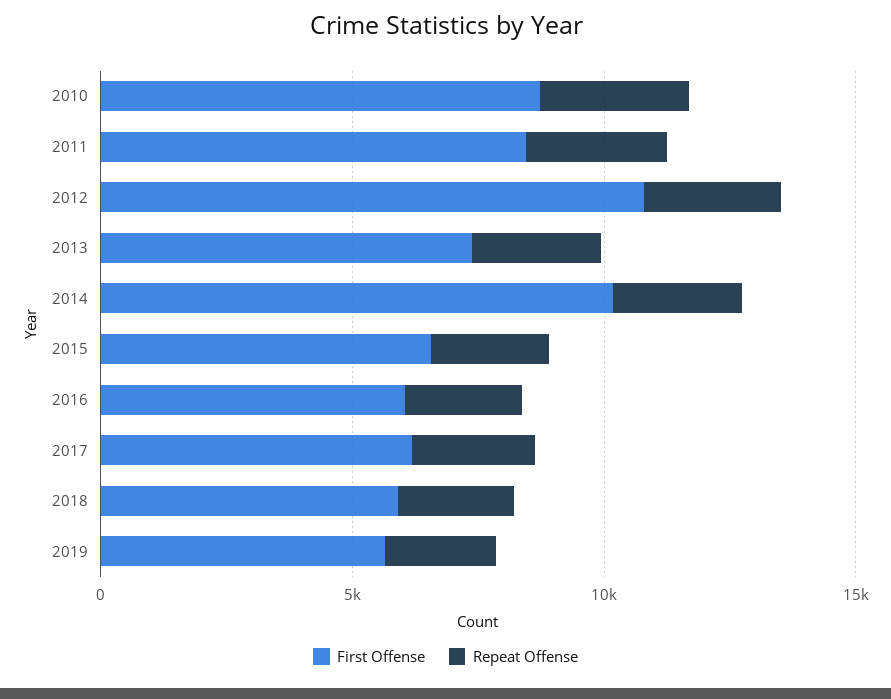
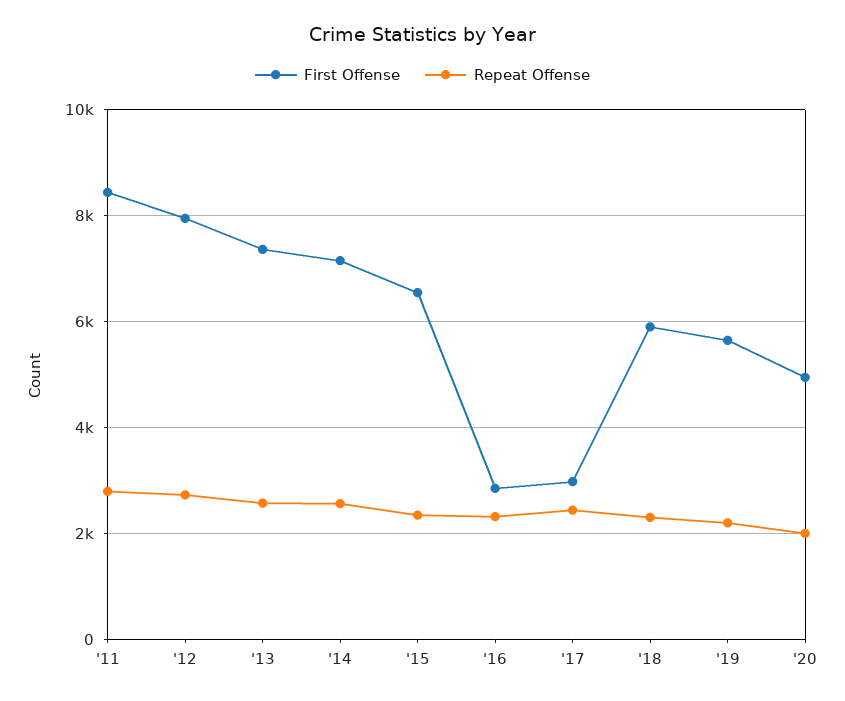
First Offense, 2010: 9000 -> none
Repeat Offense, 2010: 3000 -> none
First Offense, 2012: 11000 -> 8000
First Offense, 2014: 10000 -> 7200
First Offense, 2016: 6000 -> 2800
First Offense, 2017: 6000 -> 3000
First Offense, '20: none -> 5000
Repeat Offense, '20: none -> 2000

